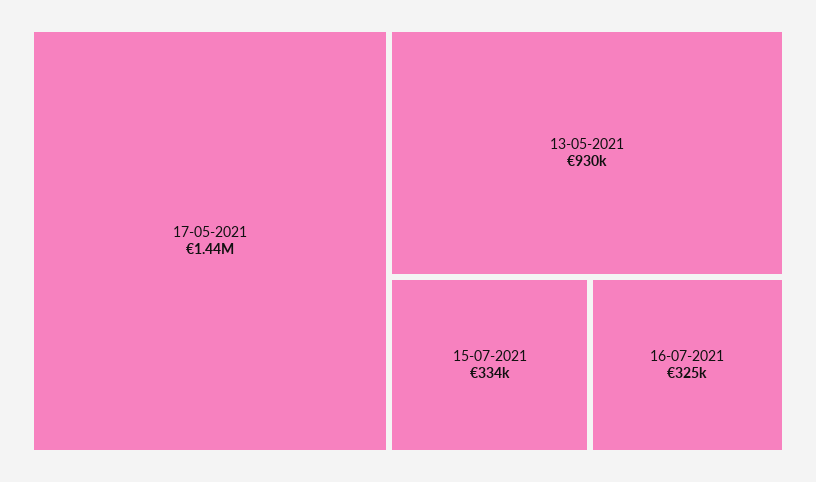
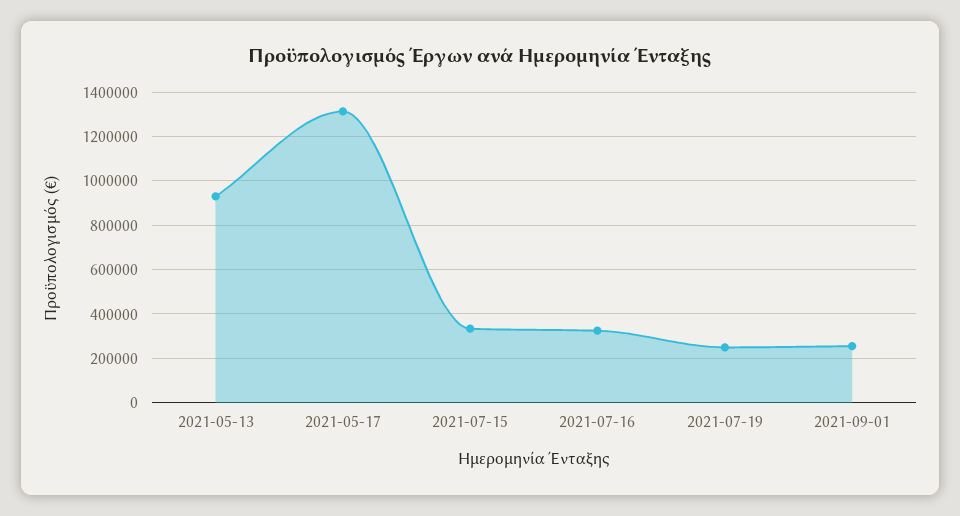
17-05-2021: 1440000 -> 1300000
2021-07-19: none -> 250000
2021-09-01: none -> 250000

